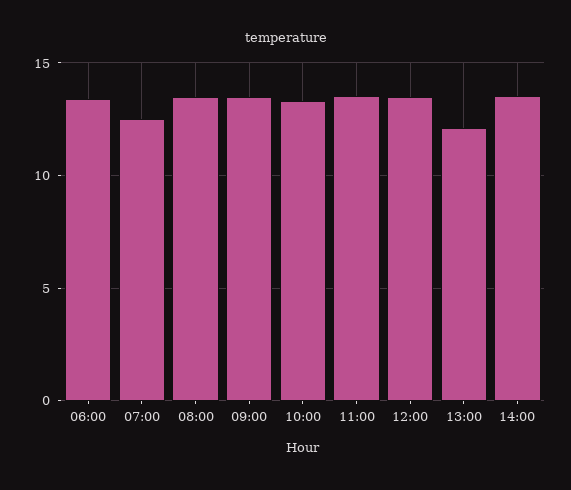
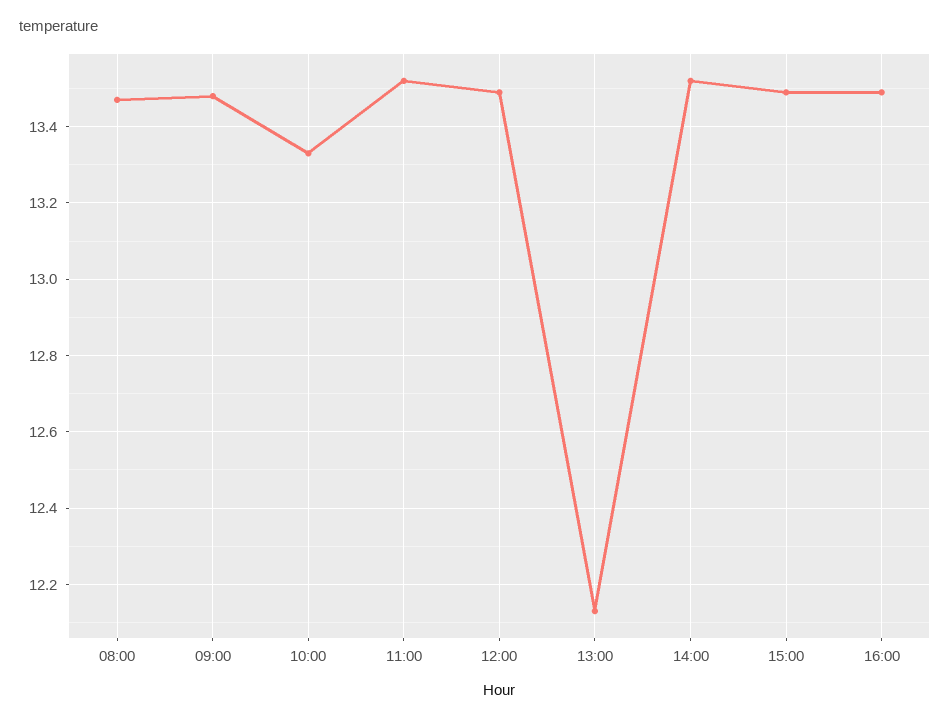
06:00: 13.5 -> none
07:00: 12.5 -> none
15:00: none -> 13.5
16:00: none -> 13.5

